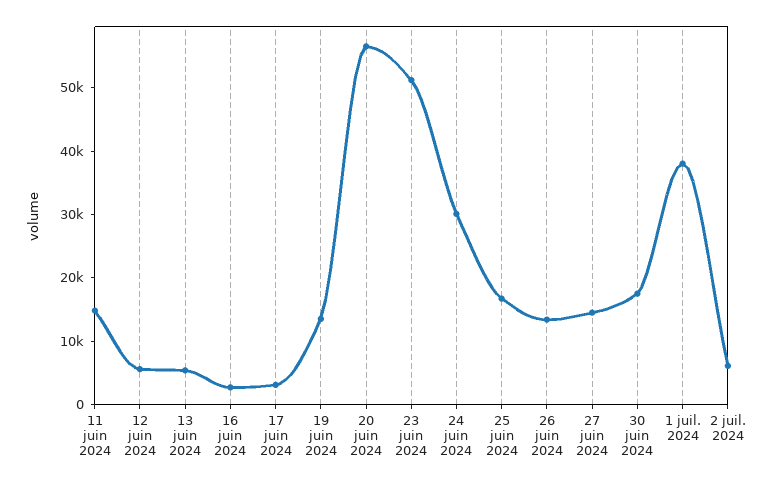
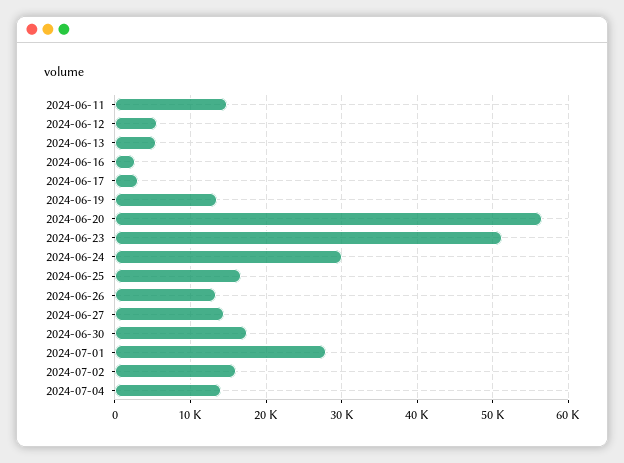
1 juil. 2024: 38000 -> 28000
2 juil. 2024: 6000 -> 16000
2024-07-04: none -> 14000

